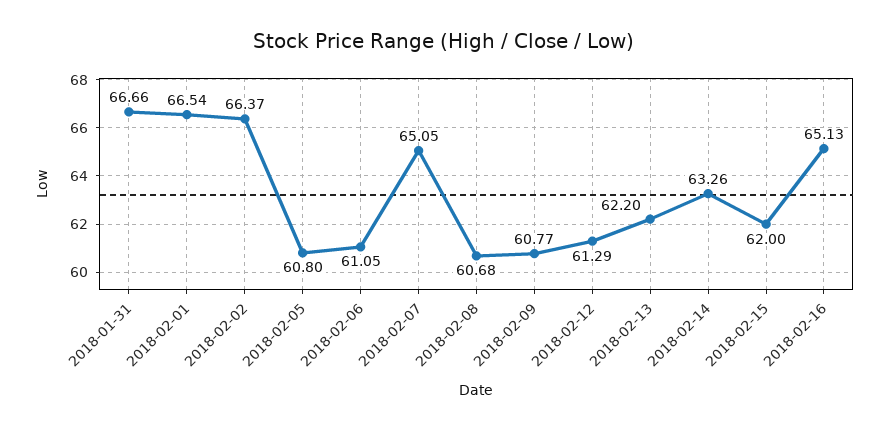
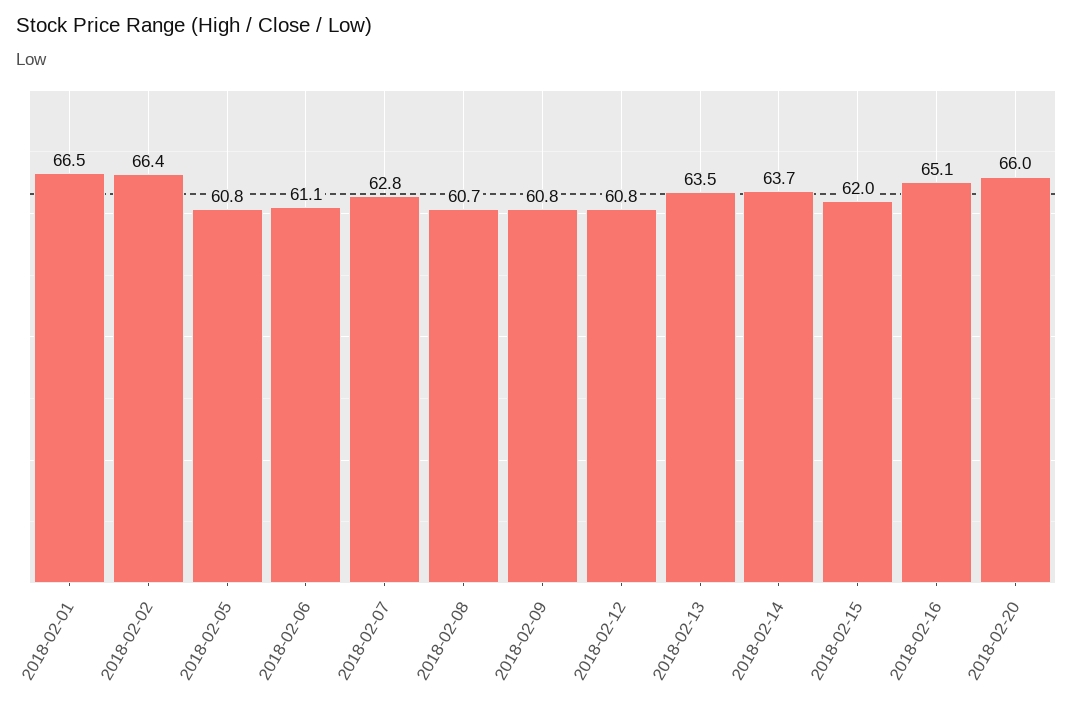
2018-01-31: 66.66 -> none
2018-02-07: 65.05 -> 62.8
2018-02-12: 61.29 -> 60.8
2018-02-13: 62.2 -> 63.5
2018-02-14: 63.26 -> 63.7
2018-02-20: none -> 66

